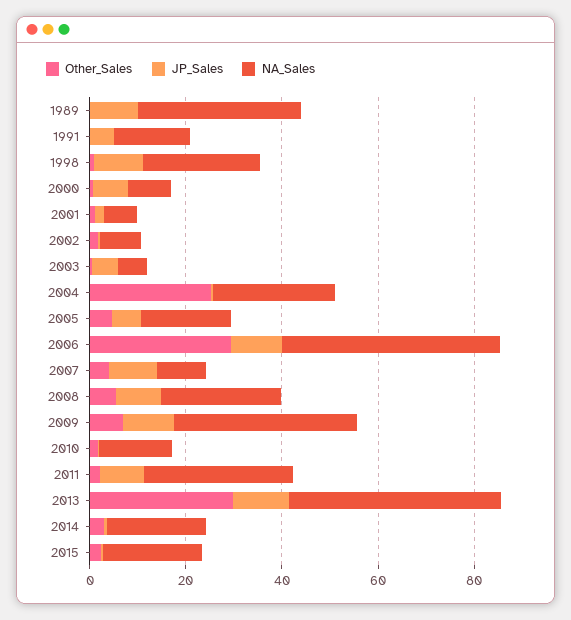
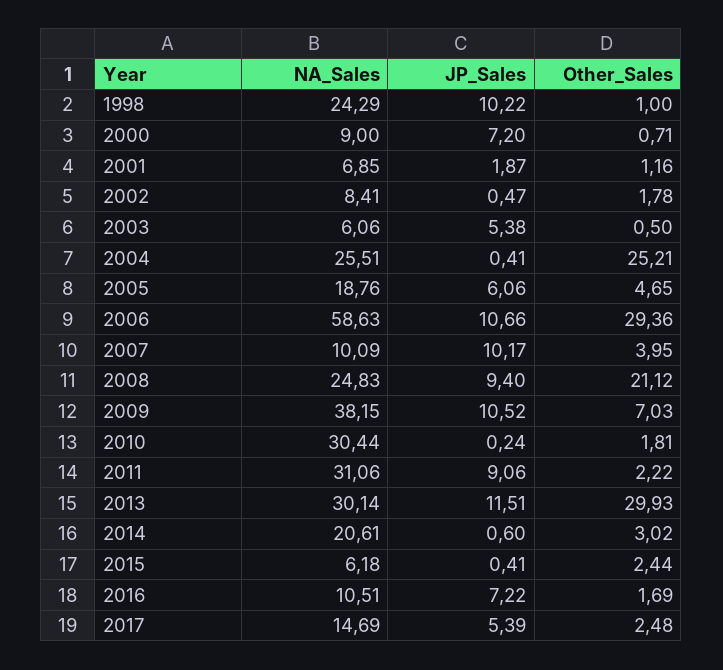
Other_Sales, 1989: 0 -> none
JP_Sales, 1989: 10 -> none
NA_Sales, 1989: 35 -> none
Other_Sales, 1991: 0 -> none
JP_Sales, 1991: 5 -> none
NA_Sales, 1991: 15 -> none
NA_Sales, 2006: 45 -> 58.63
Other_Sales, 2008: 5 -> 21.12
NA_Sales, 2010: 15 -> 30.44
NA_Sales, 2013: 45 -> 30.14
NA_Sales, 2015: 20 -> 6.18
NA_Sales, 2016: none -> 10.51
JP_Sales, 2016: none -> 7.22
Other_Sales, 2016: none -> 1.69
NA_Sales, 2017: none -> 14.69
JP_Sales, 2017: none -> 5.39
Other_Sales, 2017: none -> 2.48

